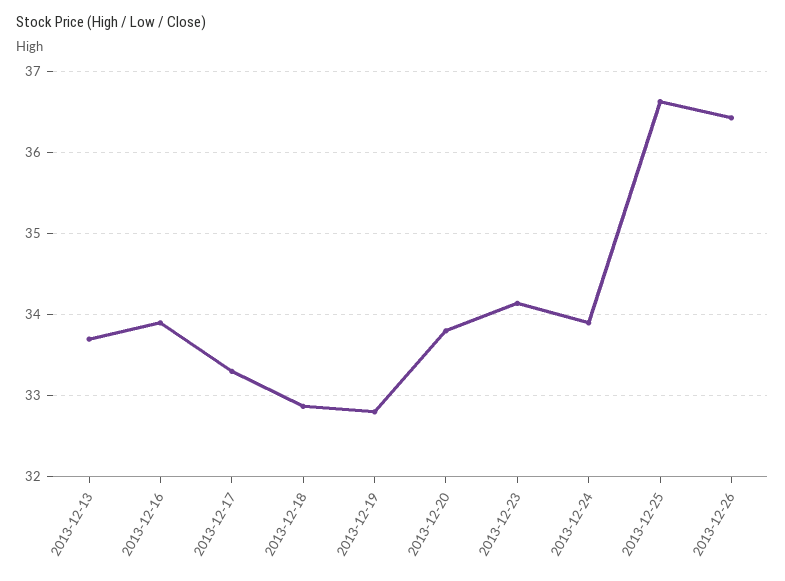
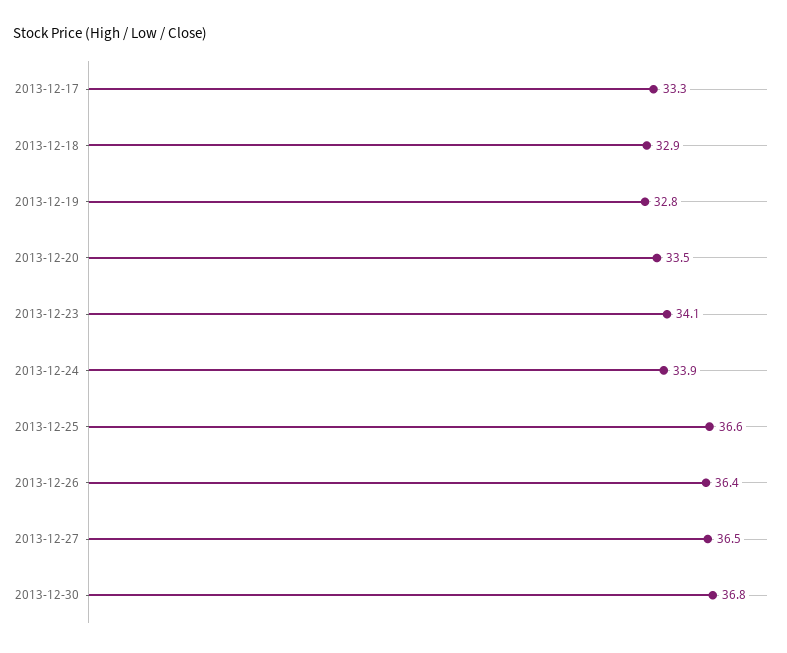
2013-12-13: 33.7 -> none
2013-12-16: 33.9 -> none
2013-12-20: 33.8 -> 33.5
2013-12-27: none -> 36.5
2013-12-30: none -> 36.8

